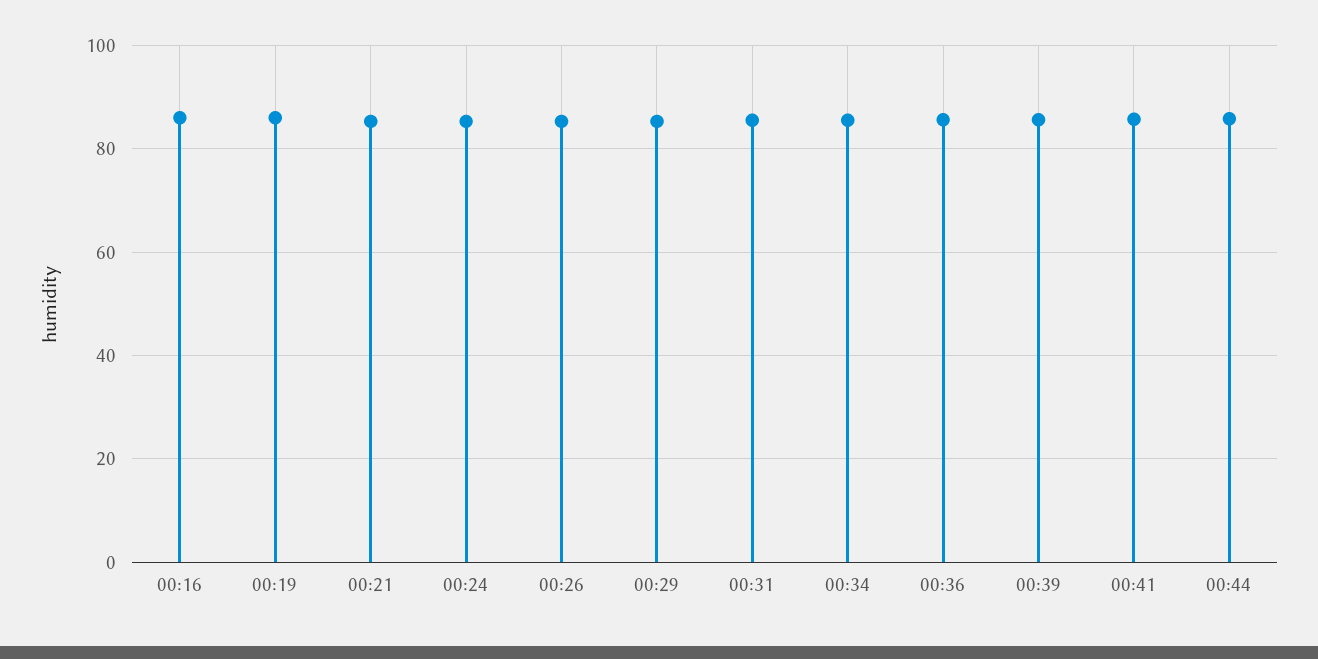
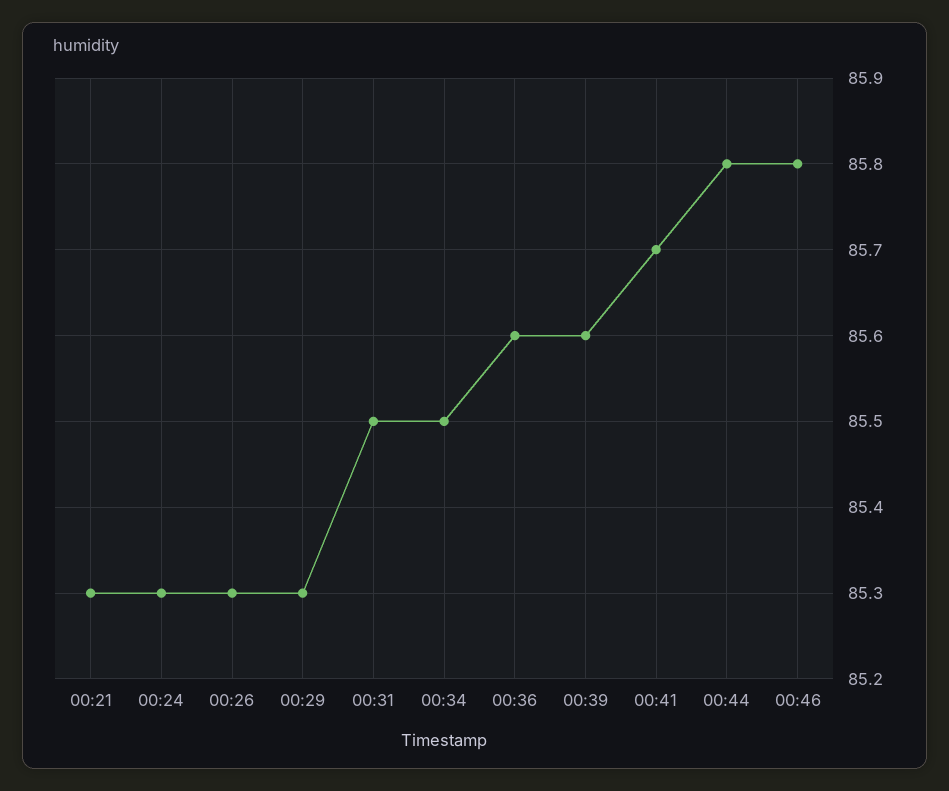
00:16: 86 -> none
00:19: 86 -> none
00:46: none -> 85.8

